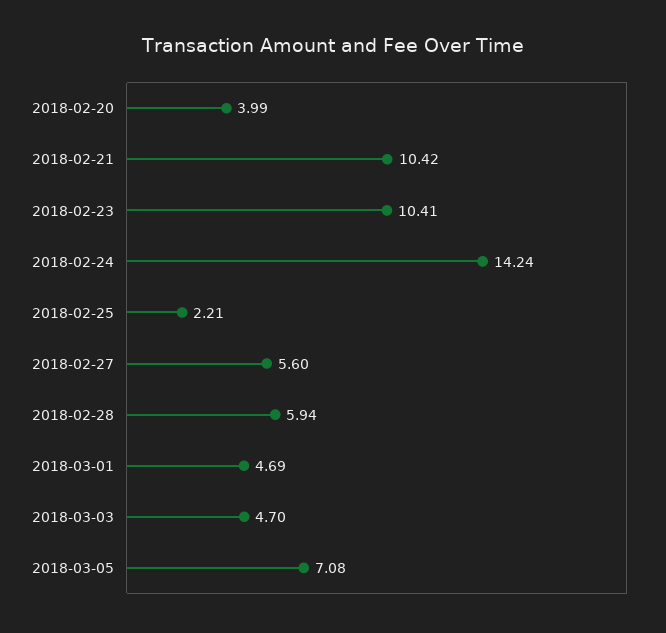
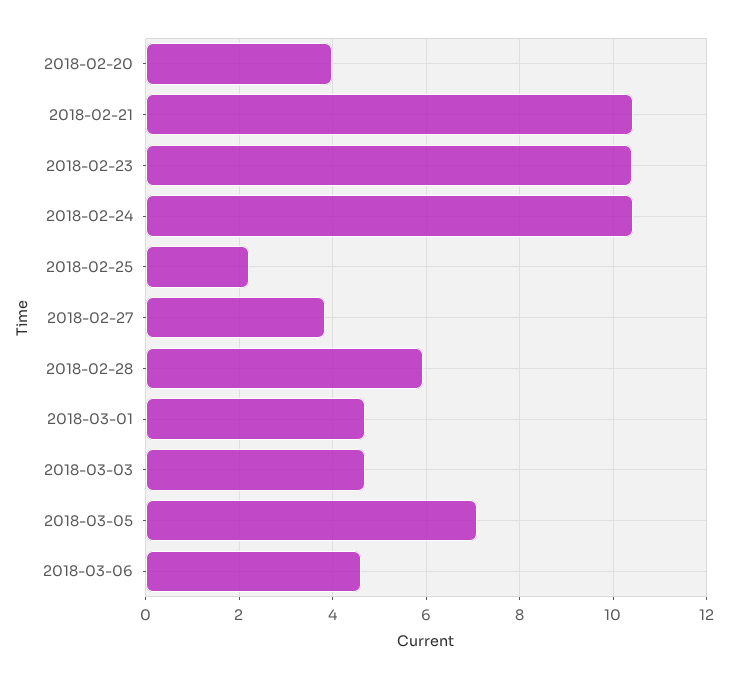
2018-02-24: 14.24 -> 10.4
2018-02-27: 5.6 -> 3.8
2018-03-06: none -> 4.6

